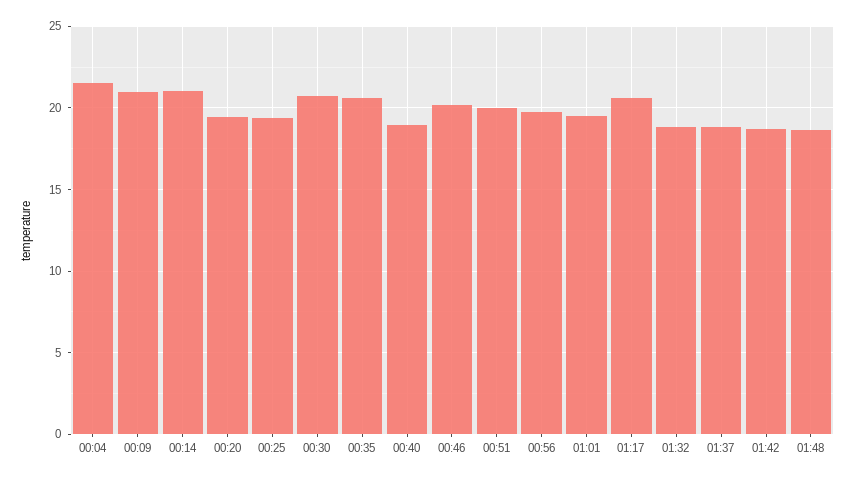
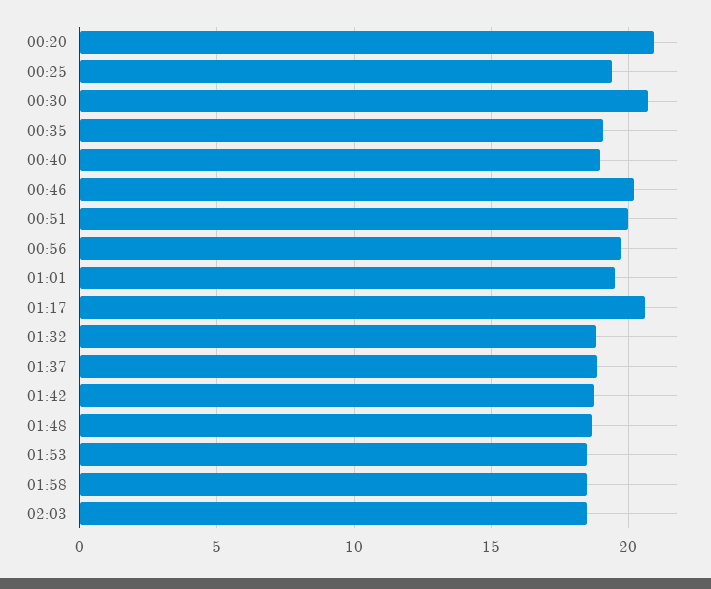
00:04: 21.5 -> none
00:09: 21 -> none
00:14: 21 -> none
00:20: 19.5 -> 21
00:35: 20.5 -> 19
01:53: none -> 18.5
01:58: none -> 18.5
02:03: none -> 18.5

